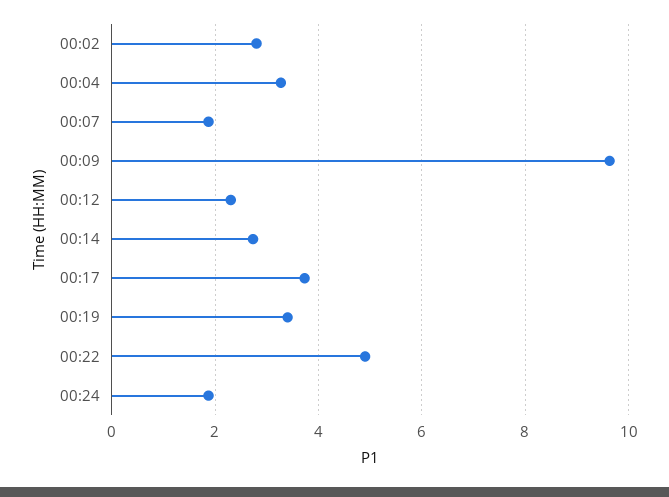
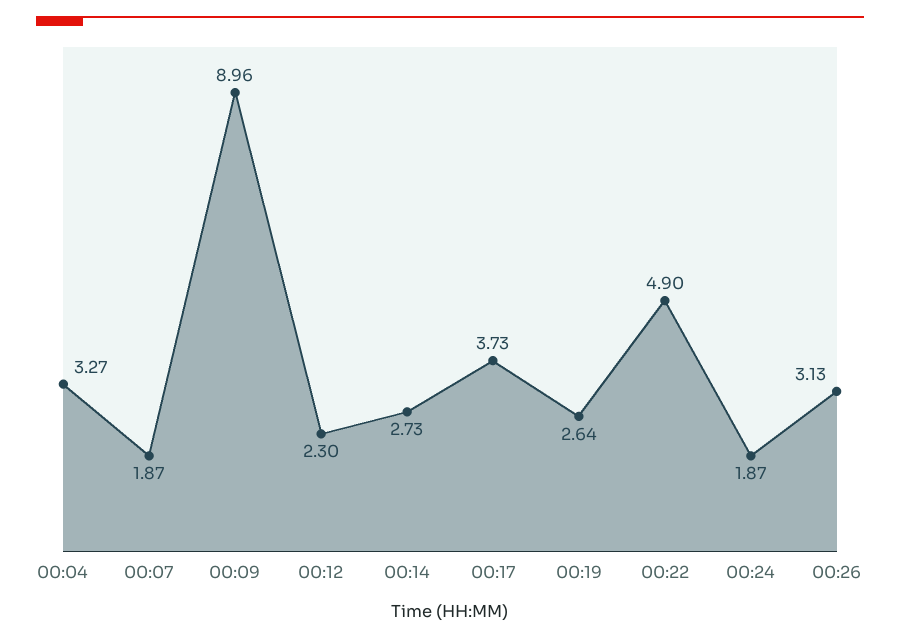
00:02: 2.8 -> none
00:09: 9.6 -> 8.96
00:19: 3.4 -> 2.64
00:26: none -> 3.13

